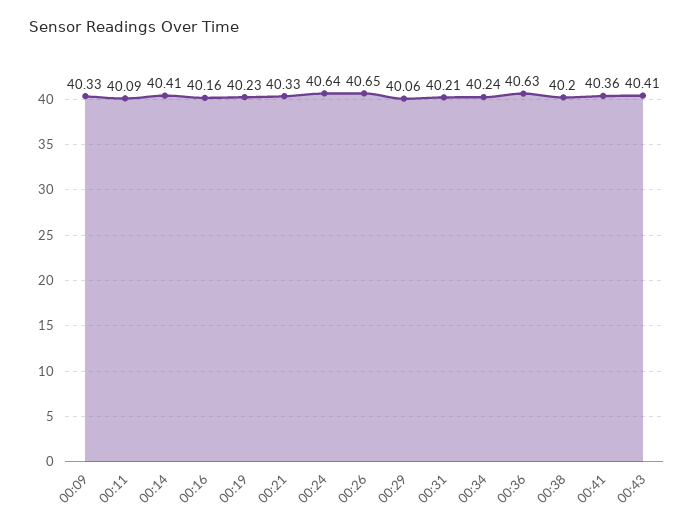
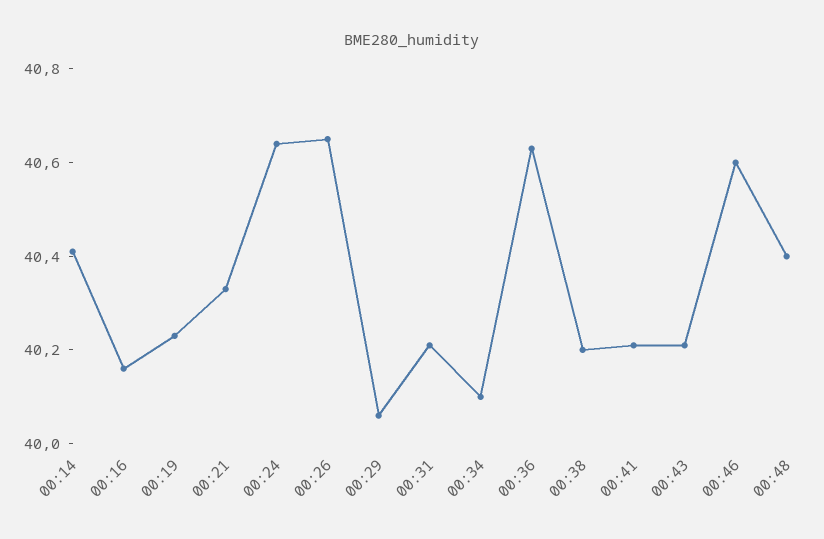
00:09: 40.33 -> none
00:11: 40.09 -> none
00:34: 40.24 -> 40.1
00:41: 40.36 -> 40.2
00:43: 40.41 -> 40.2
00:46: none -> 40.6
00:48: none -> 40.4

